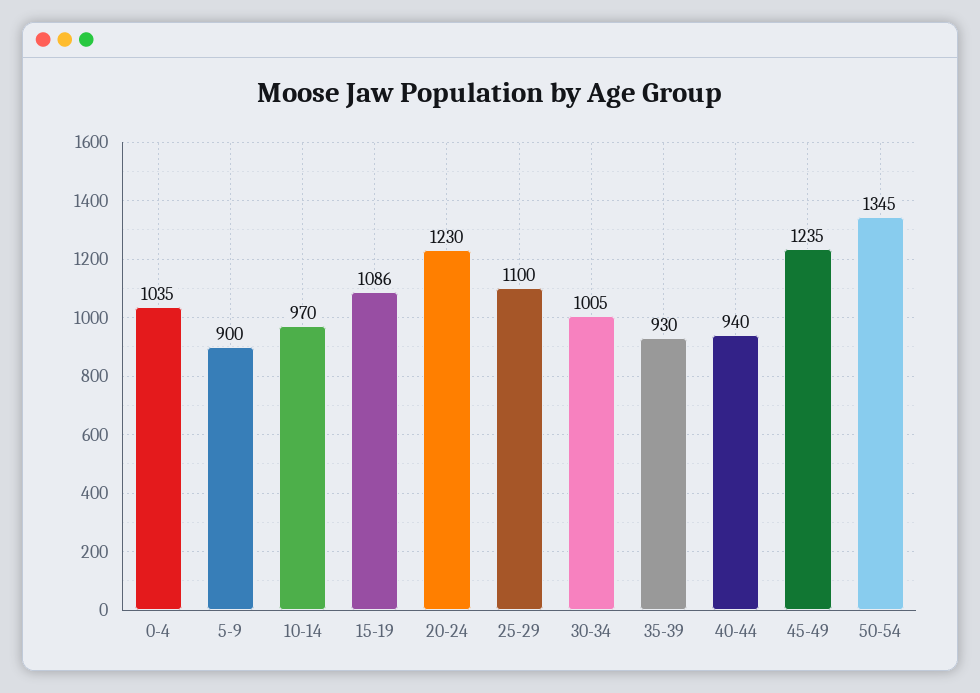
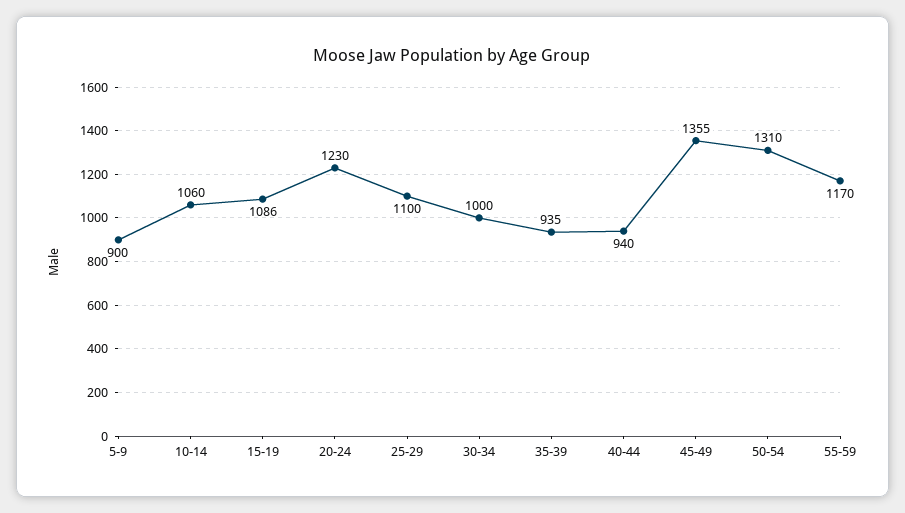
0-4: 1035 -> none
10-14: 970 -> 1060
30-34: 1005 -> 1000
35-39: 930 -> 935
45-49: 1235 -> 1355
50-54: 1345 -> 1310
55-59: none -> 1170

